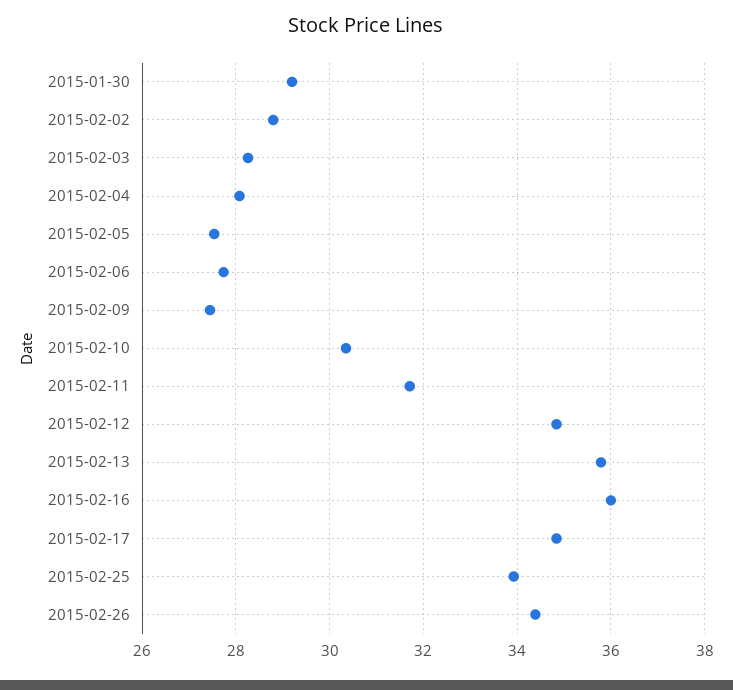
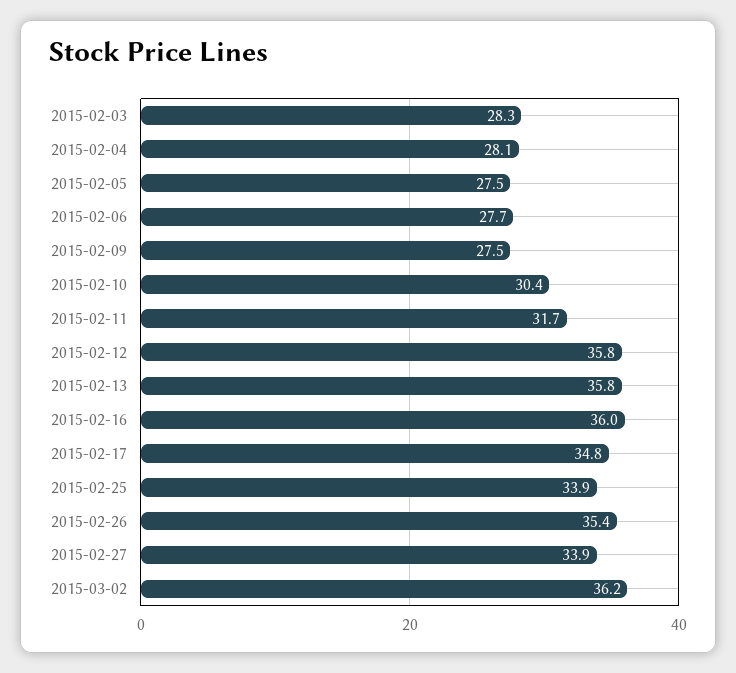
2015-01-30: 29.2 -> none
2015-02-02: 28.8 -> none
2015-02-12: 34.8 -> 35.8
2015-02-26: 34.4 -> 35.4
2015-02-27: none -> 33.9
2015-03-02: none -> 36.2

